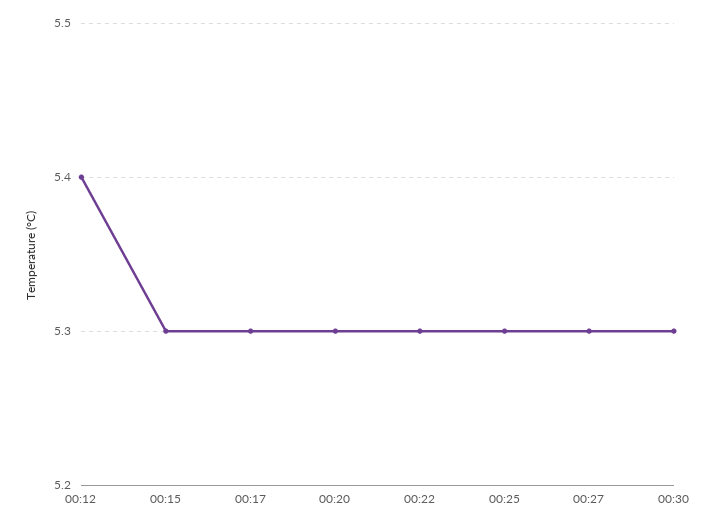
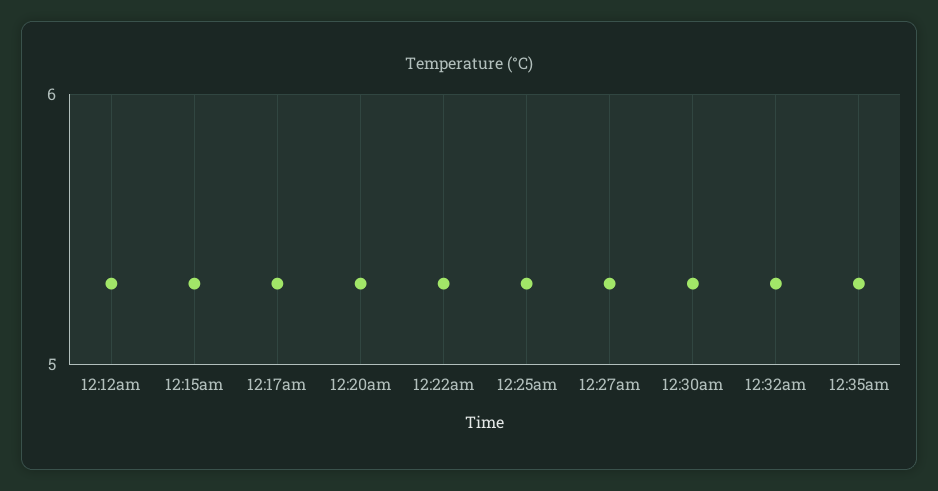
00:12: 5.4 -> 5.3
12:32am: none -> 5.3
12:35am: none -> 5.3

